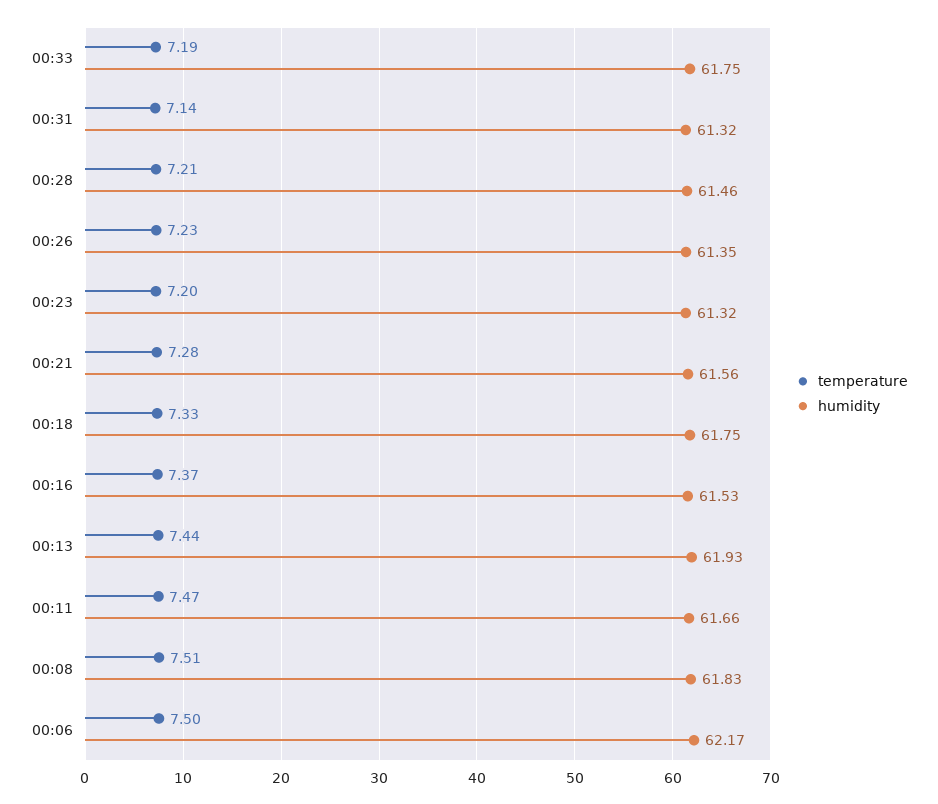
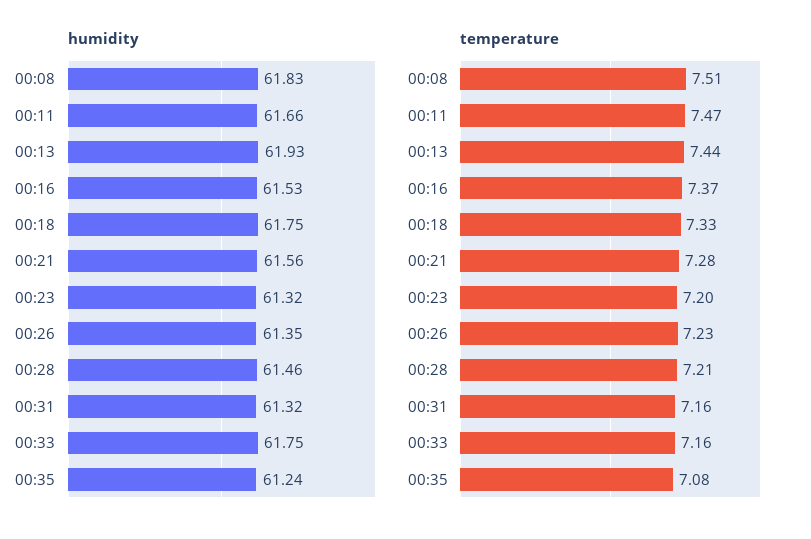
temperature, 00:33: 7.19 -> 7.16
temperature, 00:31: 7.14 -> 7.16
temperature, 00:06: 7.5 -> none
humidity, 00:06: 62.17 -> none
humidity, 00:35: none -> 61.24
temperature, 00:35: none -> 7.08

